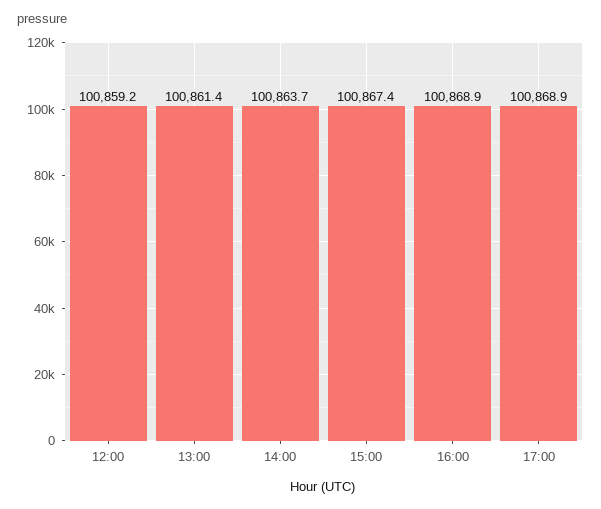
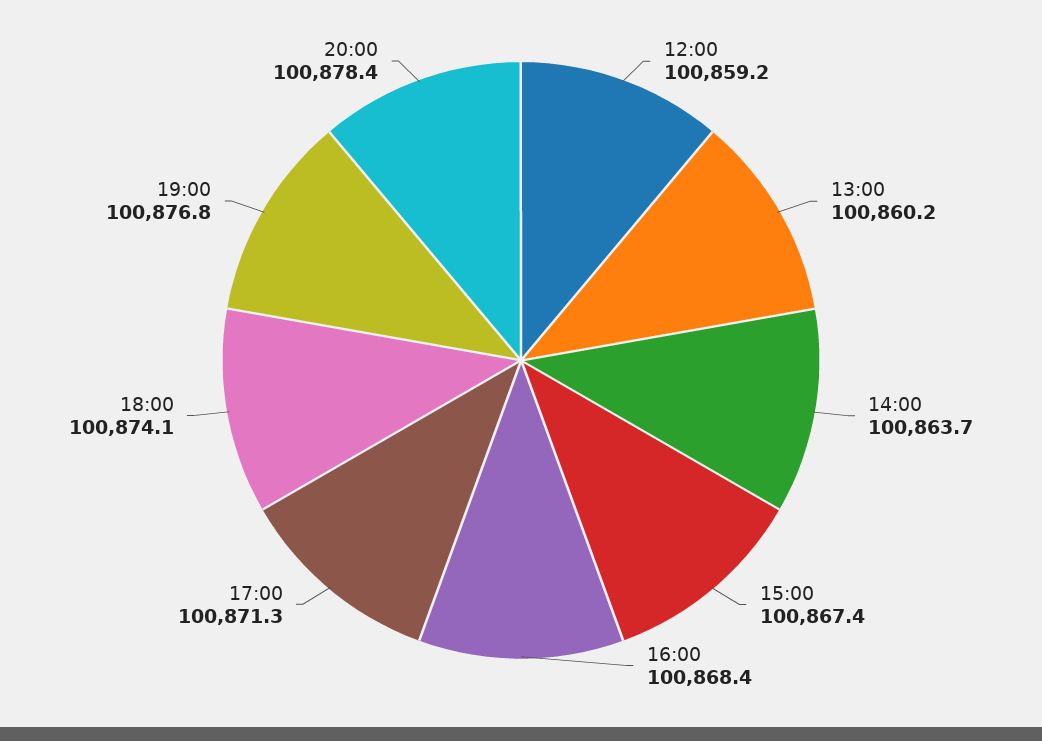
13:00: 100861.4 -> 100860.2
16:00: 100868.9 -> 100868.4
17:00: 100868.9 -> 100871.3
18:00: none -> 100874.1
19:00: none -> 100876.8
20:00: none -> 100878.4

